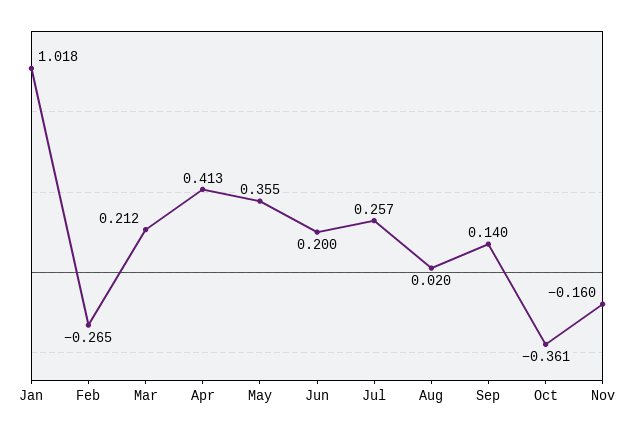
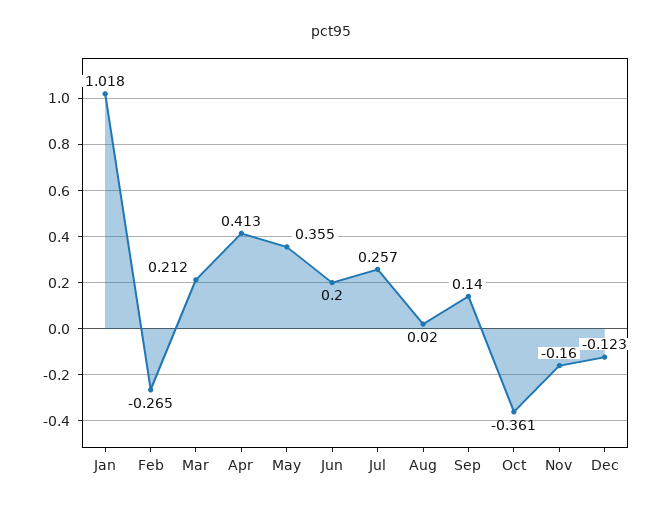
Dec: none -> -0.123

